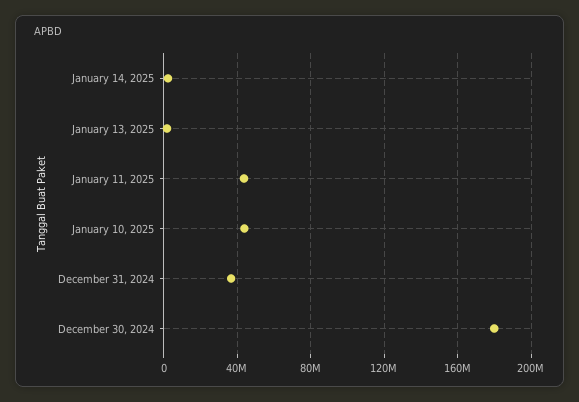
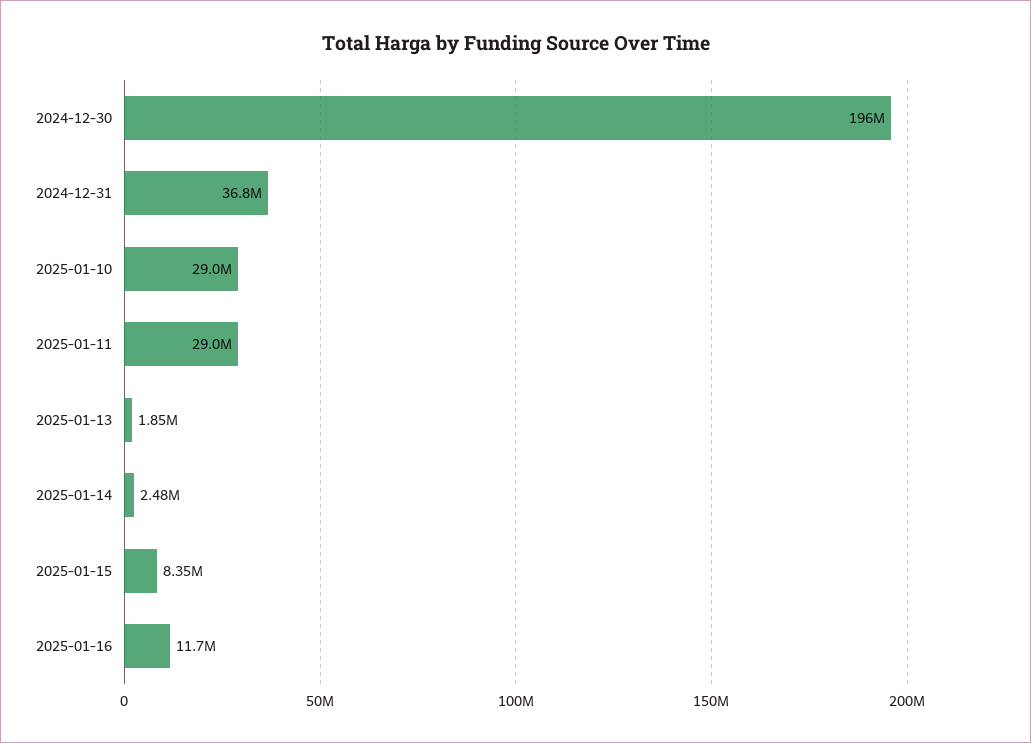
January 11, 2025: 45000000 -> 29000000
January 10, 2025: 45000000 -> 29000000
December 30, 2024: 180000000 -> 196000000
2025-01-15: none -> 8350000
2025-01-16: none -> 11700000

